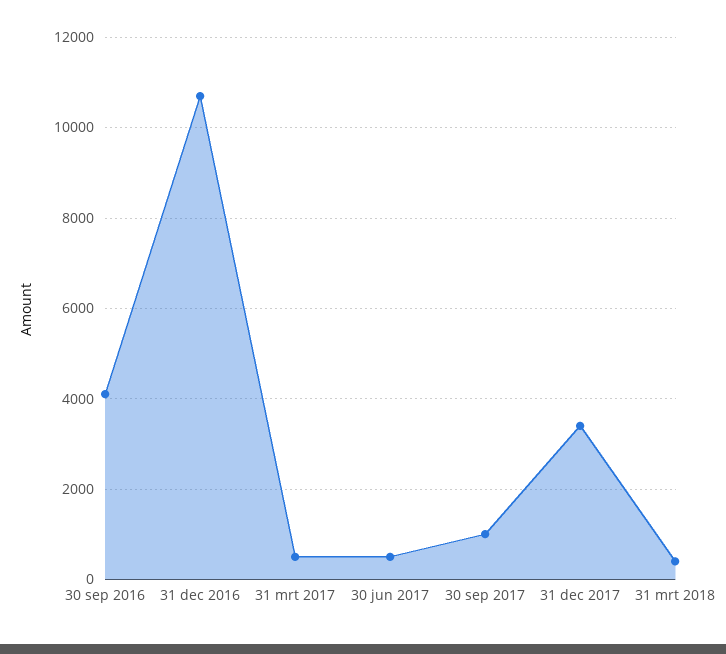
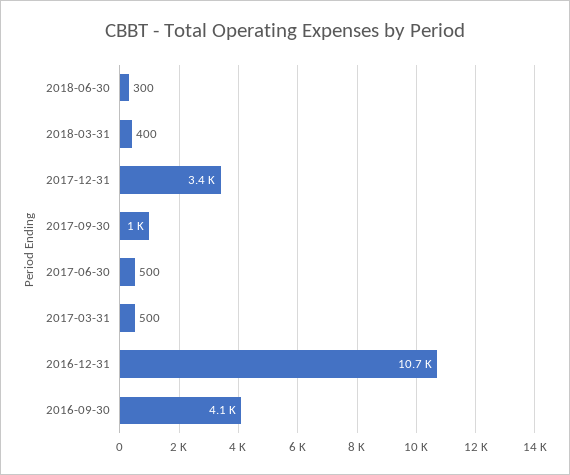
2018-06-30: none -> 300

